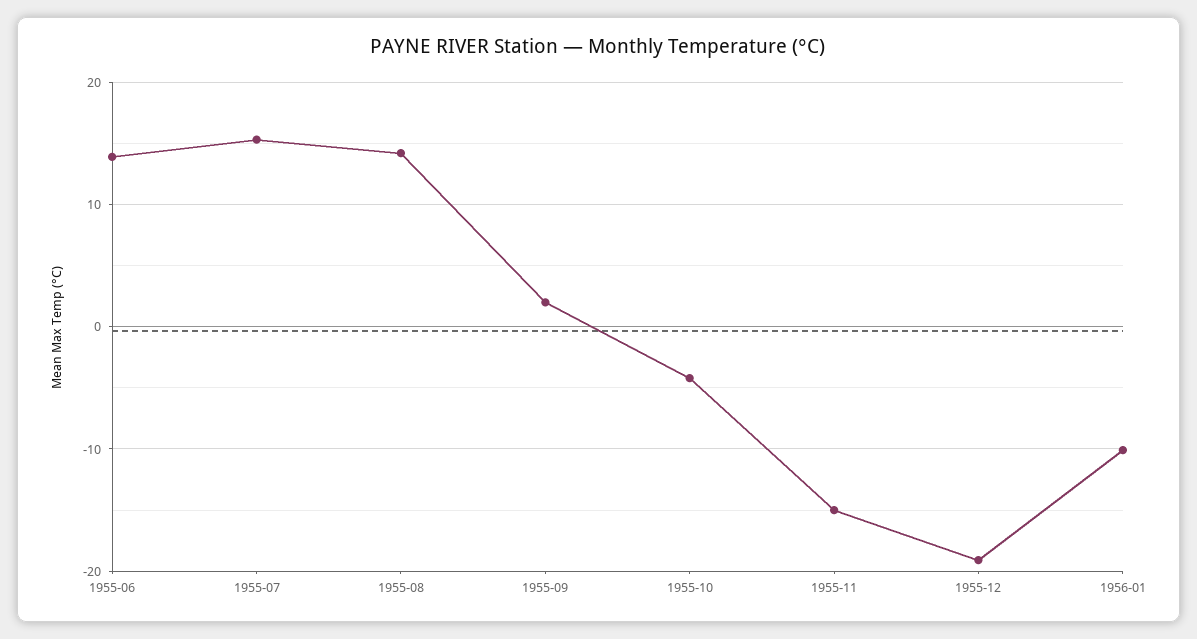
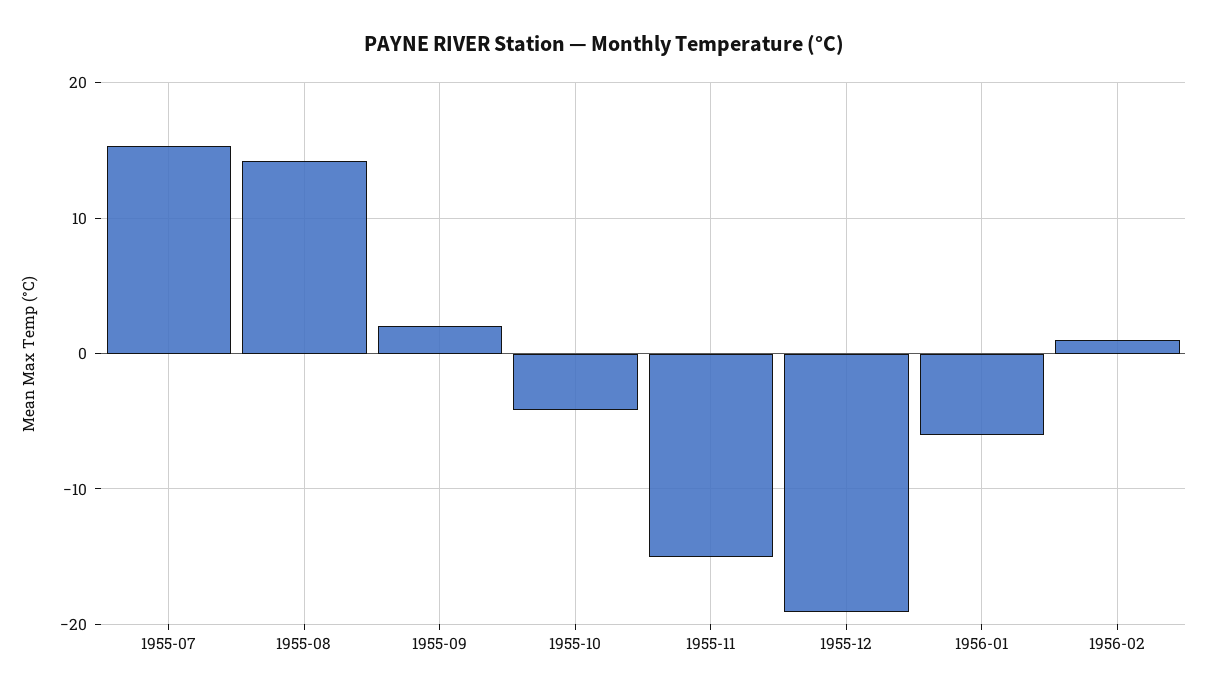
1955-06: 14 -> none
1956-01: -10 -> -6
1956-02: none -> 1

